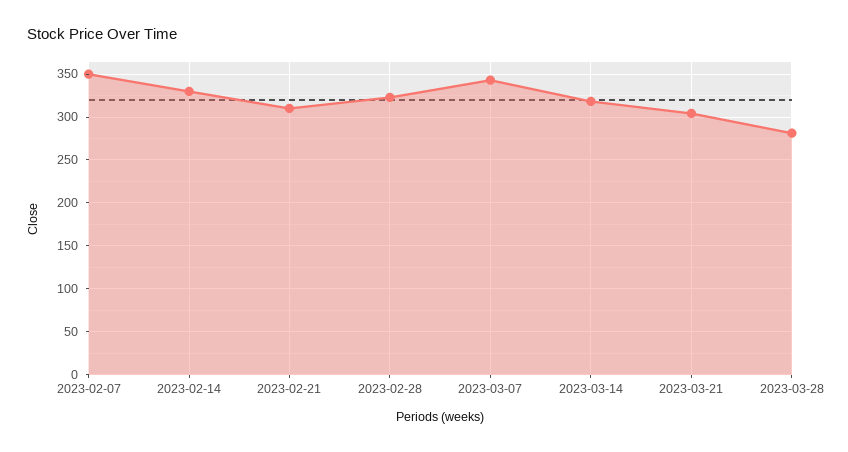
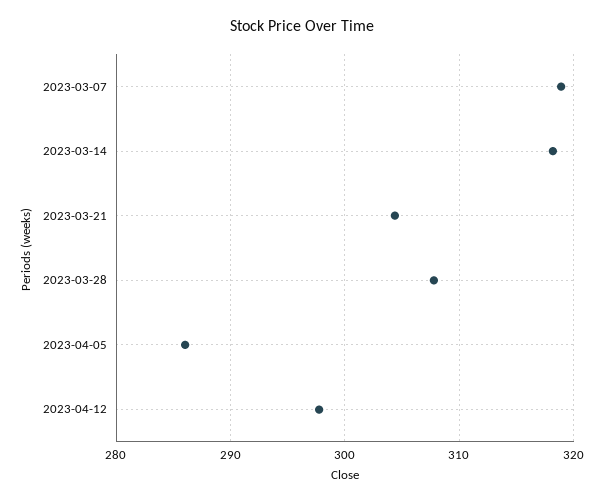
2023-02-07: 350 -> none
2023-02-14: 330 -> none
2023-02-21: 310 -> none
2023-02-28: 320 -> none
2023-03-07: 340 -> 319
2023-03-28: 280 -> 308
2023-04-05: none -> 286
2023-04-12: none -> 298

